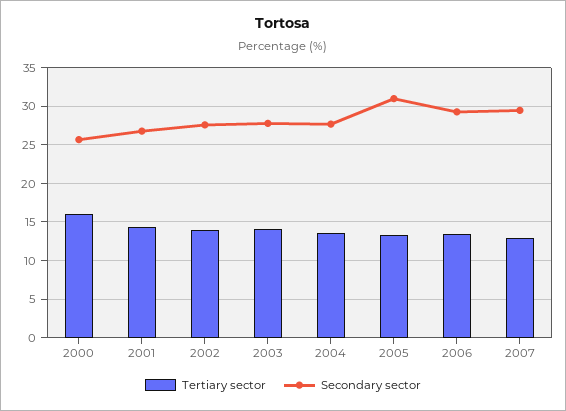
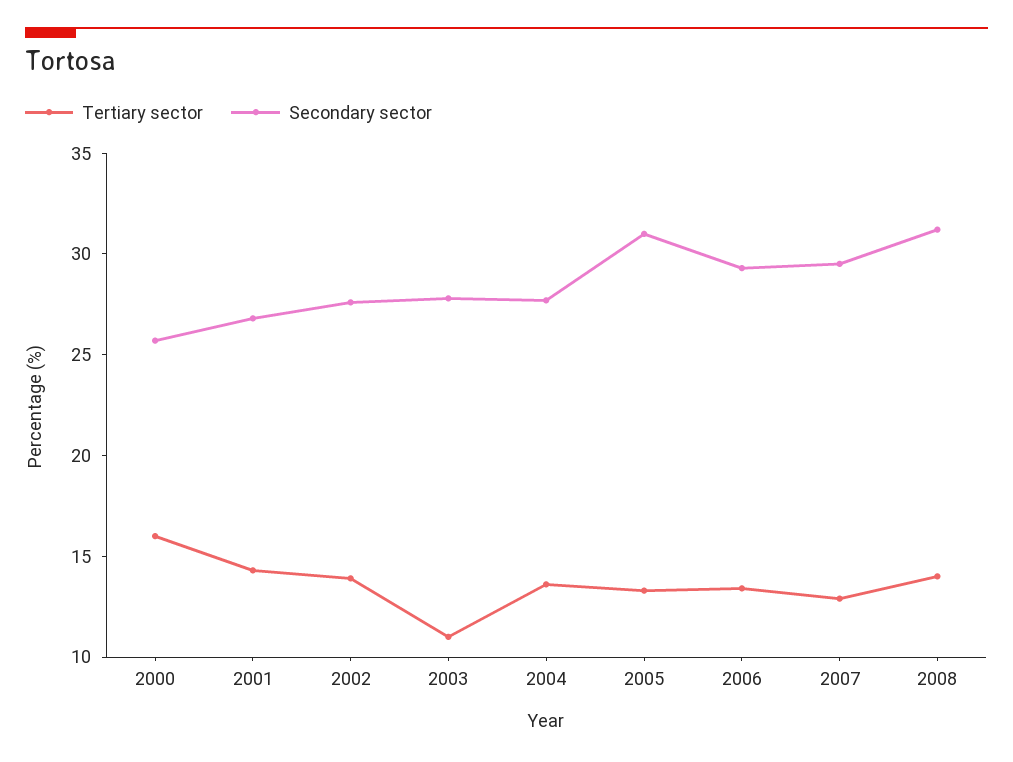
Tertiary sector, 2003: 14 -> 11
Tertiary sector, 2008: none -> 14
Secondary sector, 2008: none -> 31

